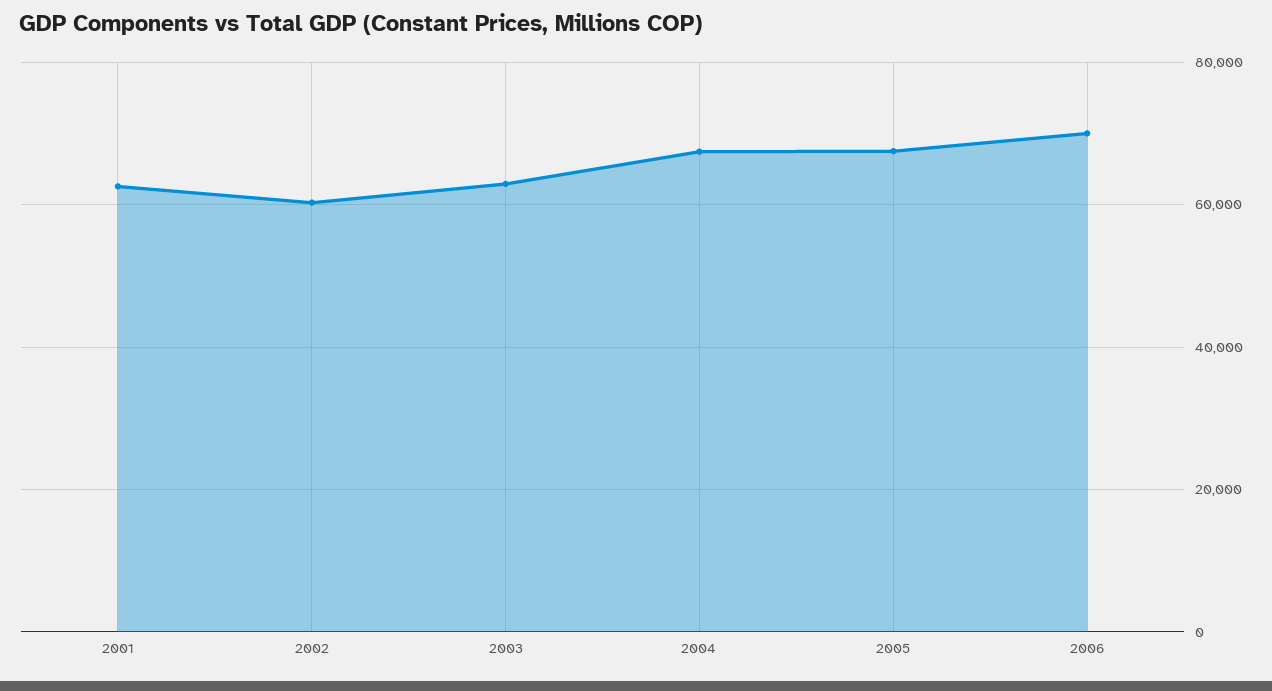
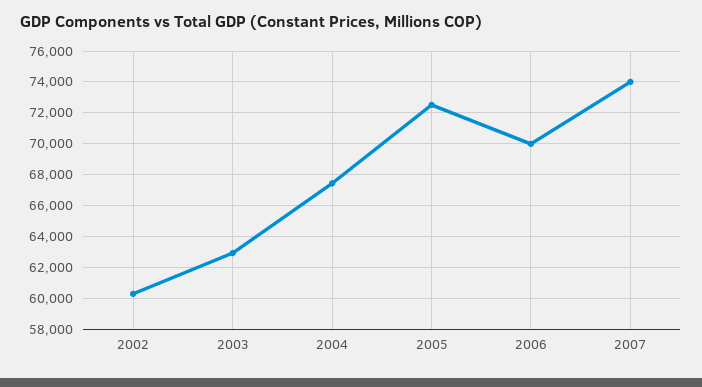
2001: 62000 -> none
2005: 68000 -> 72500
2007: none -> 74000

